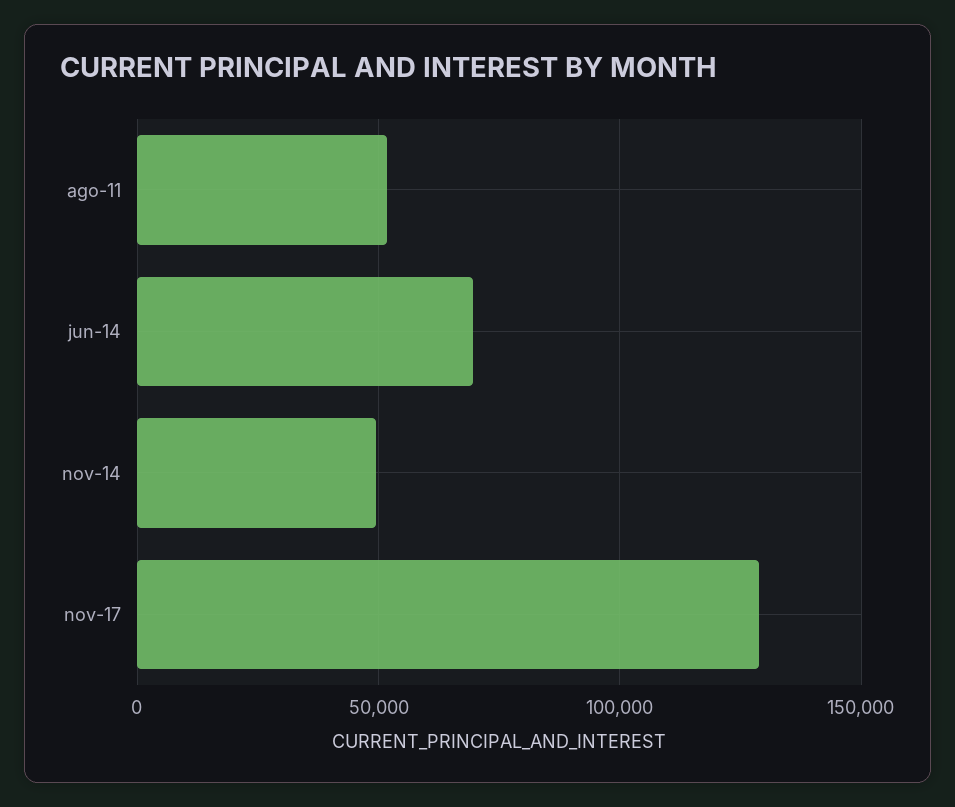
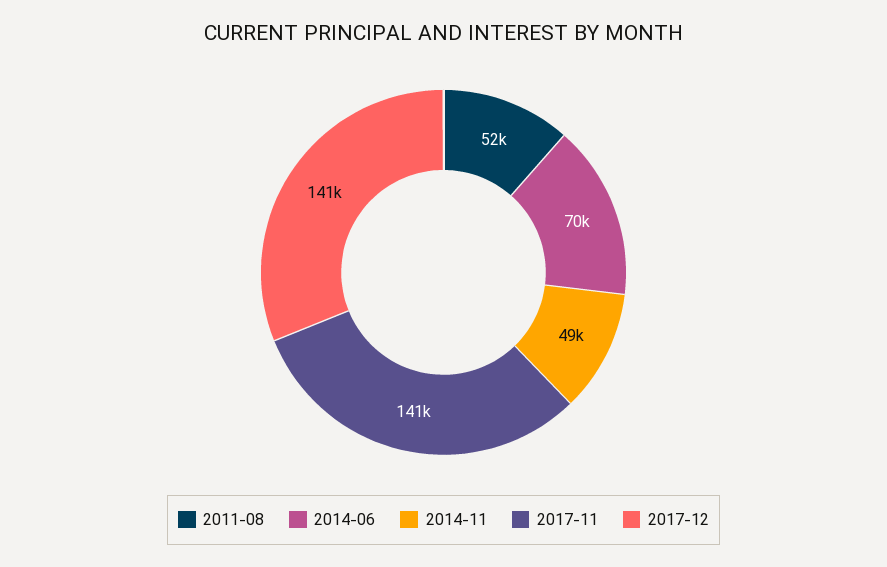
nov-17: 130000 -> 141000
2017-12: none -> 141000

